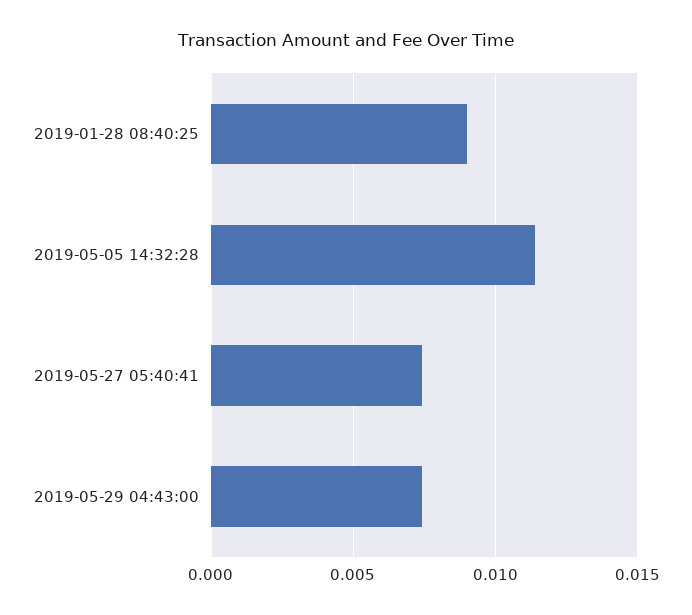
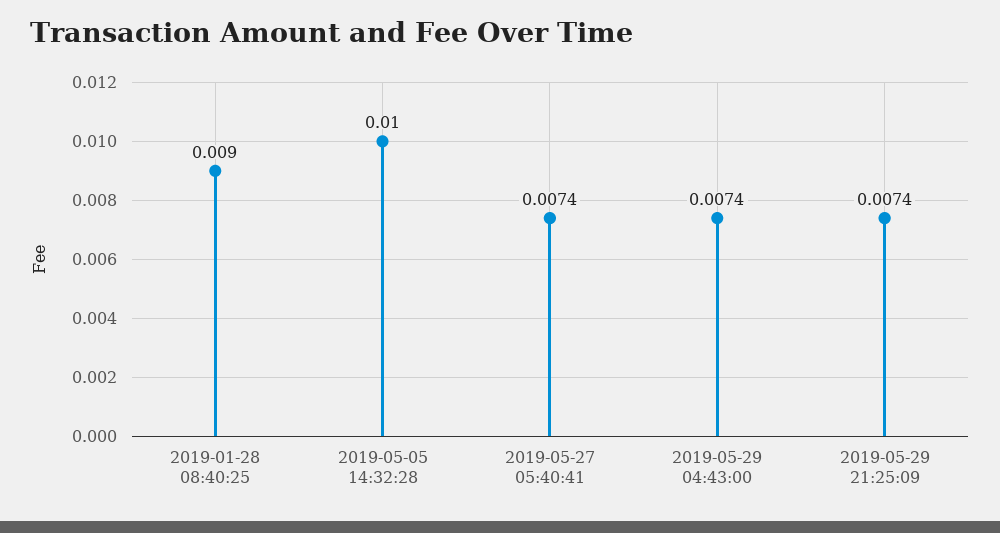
2019-05-05 14:32:28: 0.0115 -> 0.01
2019-05-29 21:25:09: none -> 0.0074

